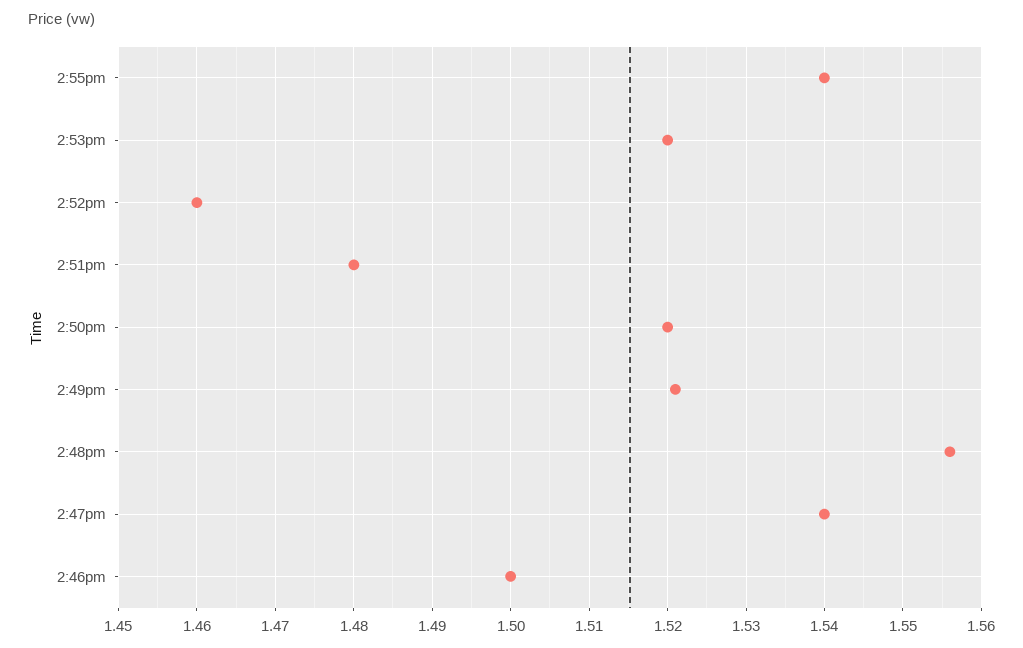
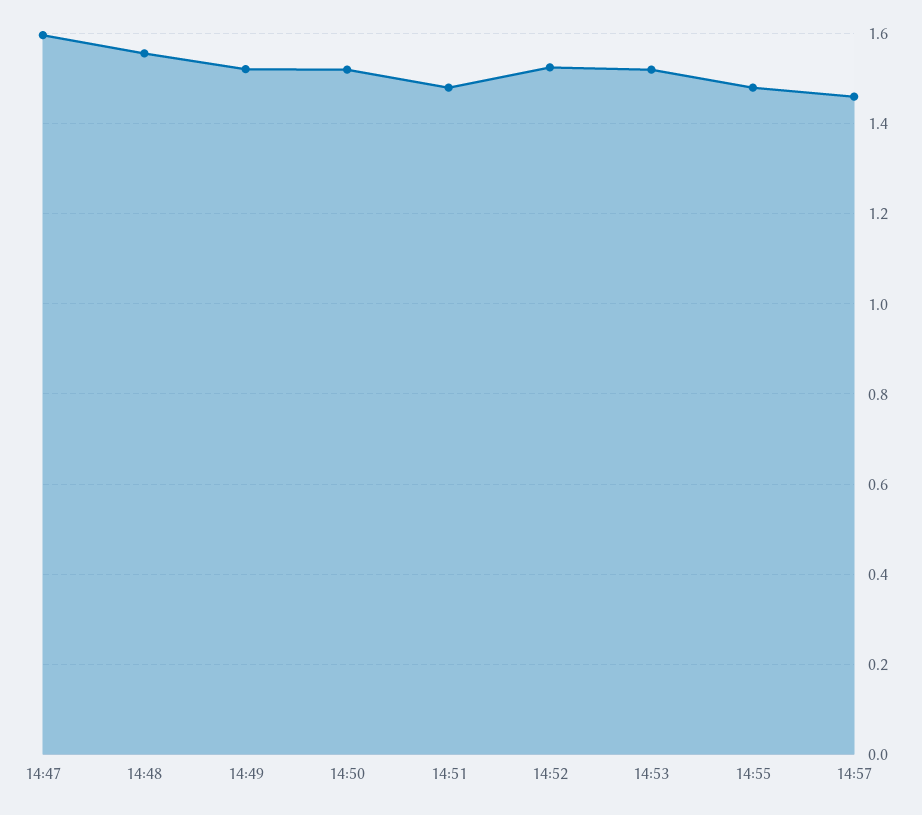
2:55pm: 1.54 -> 1.48
2:52pm: 1.46 -> 1.52
2:47pm: 1.54 -> 1.6
2:46pm: 1.5 -> none
14:57: none -> 1.46

